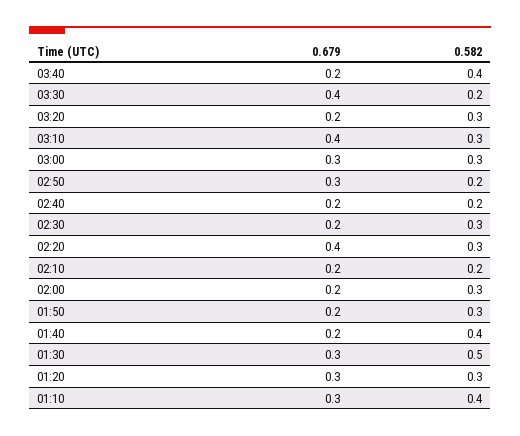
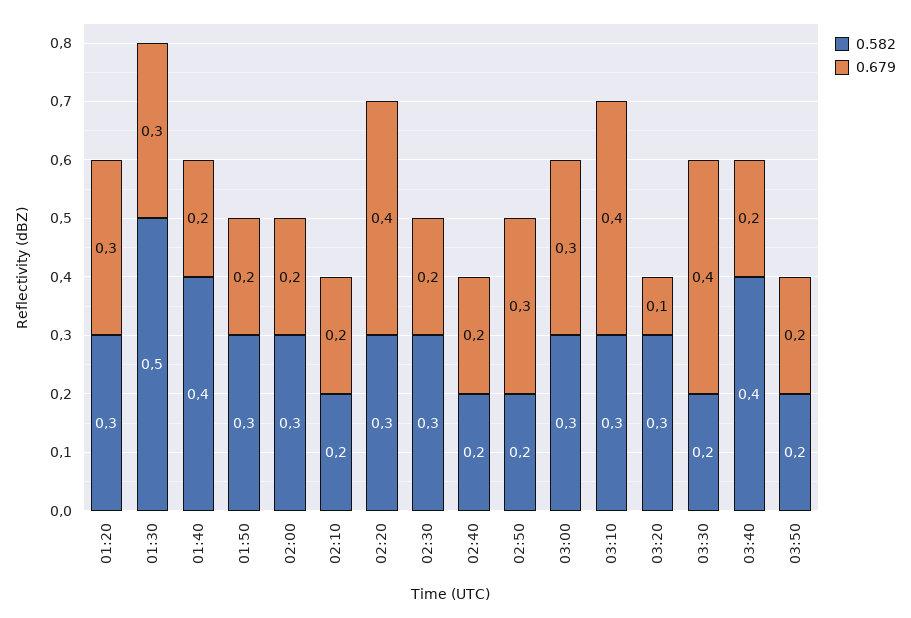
0.679, 03:20: 0.2 -> 0.1
0.679, 01:10: 0.3 -> none
0.582, 01:10: 0.4 -> none
0.582, 03:50: none -> 0.2
0.679, 03:50: none -> 0.2

